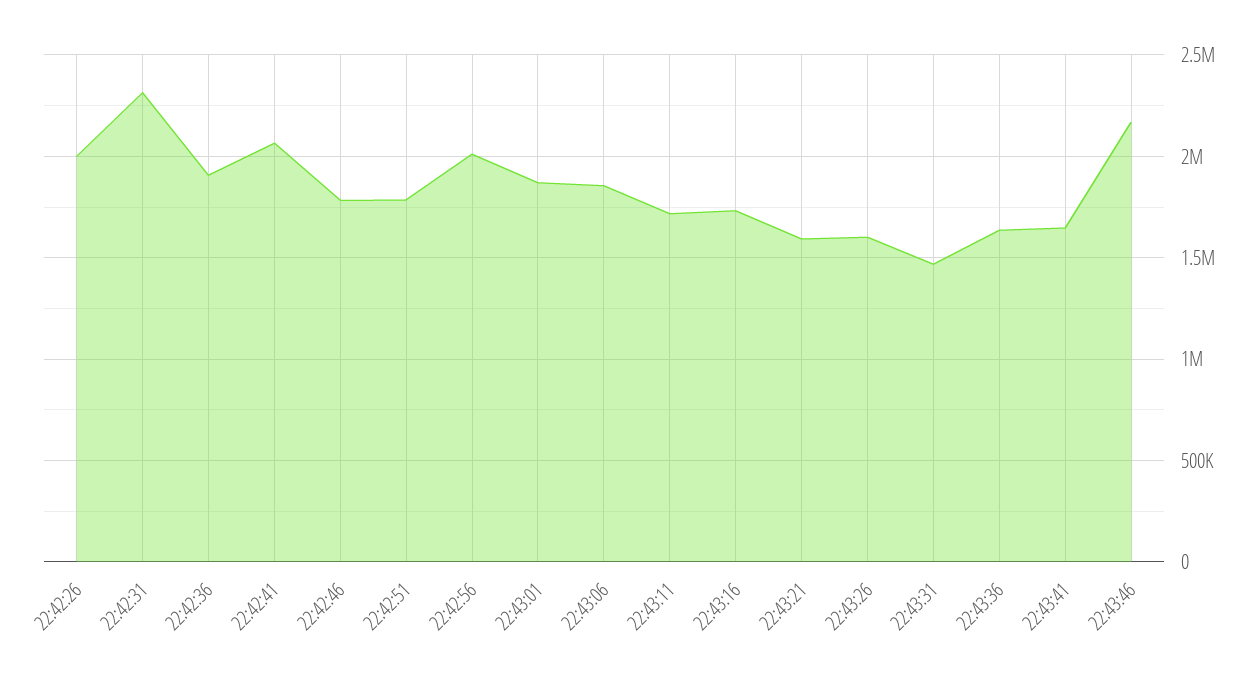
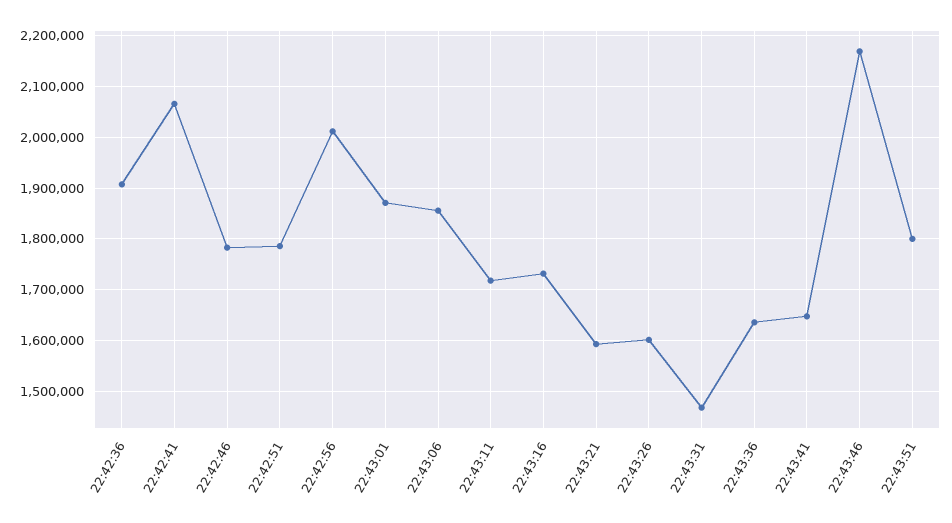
22:42:26: 2000000 -> none
22:42:31: 2300000 -> none
22:43:51: none -> 1800000

